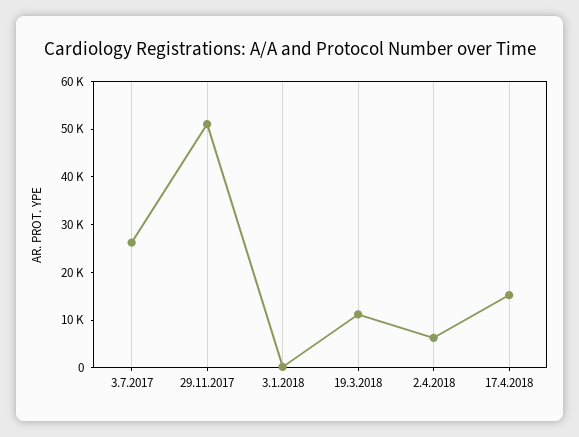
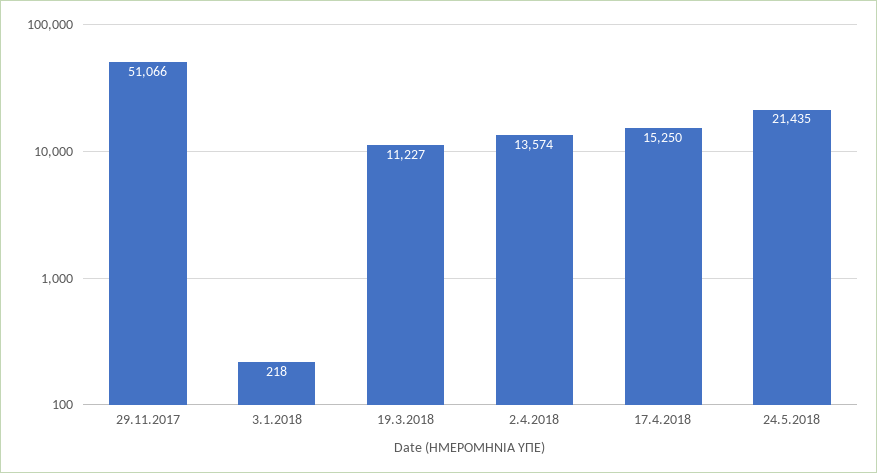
3.7.2017: 26000 -> none
2.4.2018: 6000 -> 13574
24.5.2018: none -> 21435

